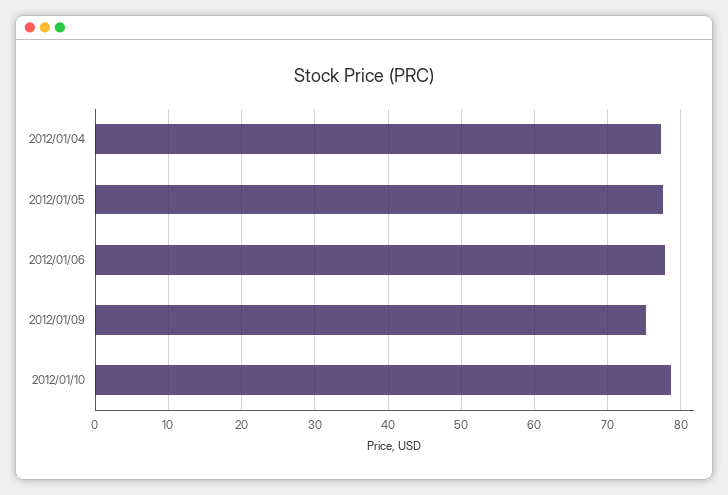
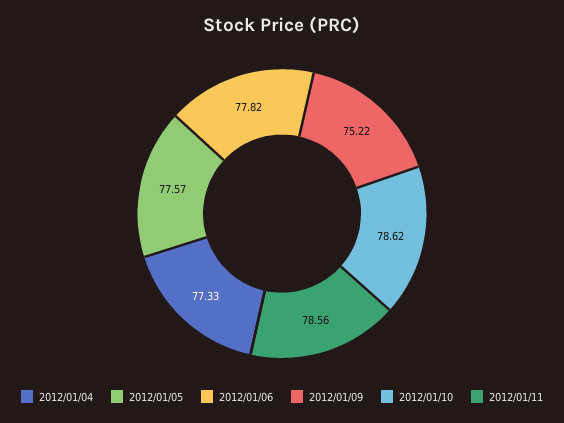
2012/01/11: none -> 78.56

